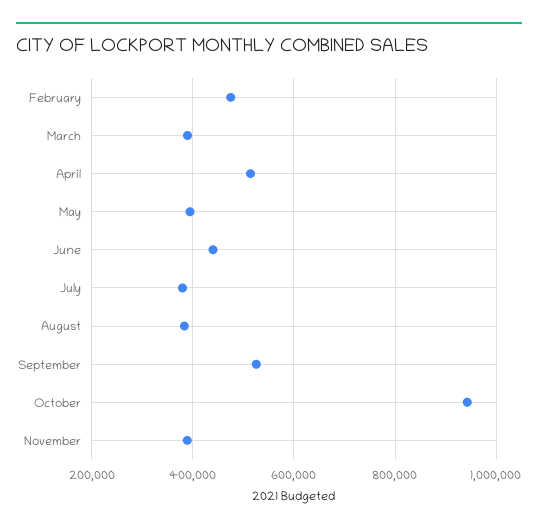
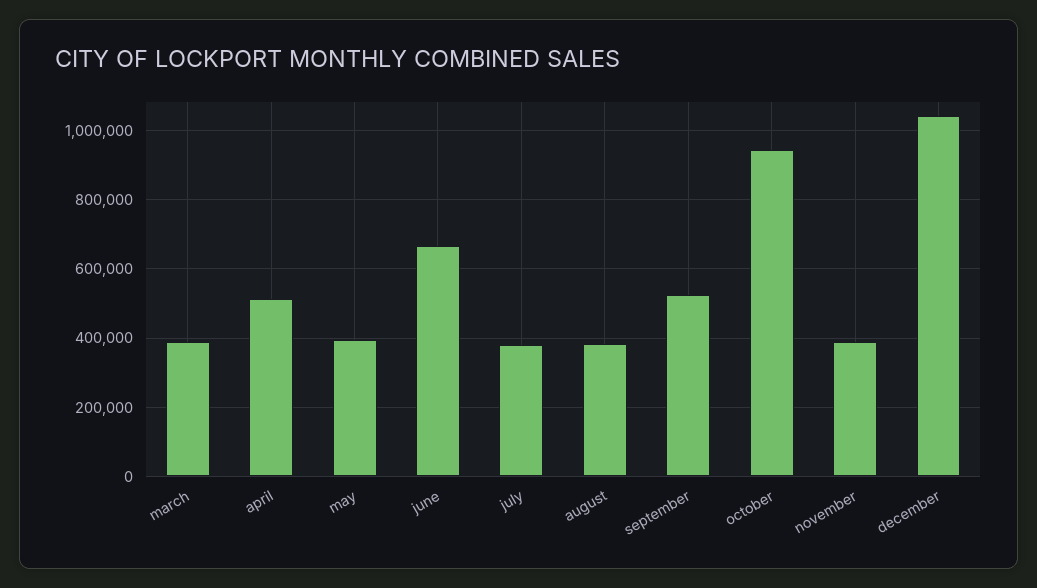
February: 480000 -> none
June: 440000 -> 660000
december: none -> 1040000

